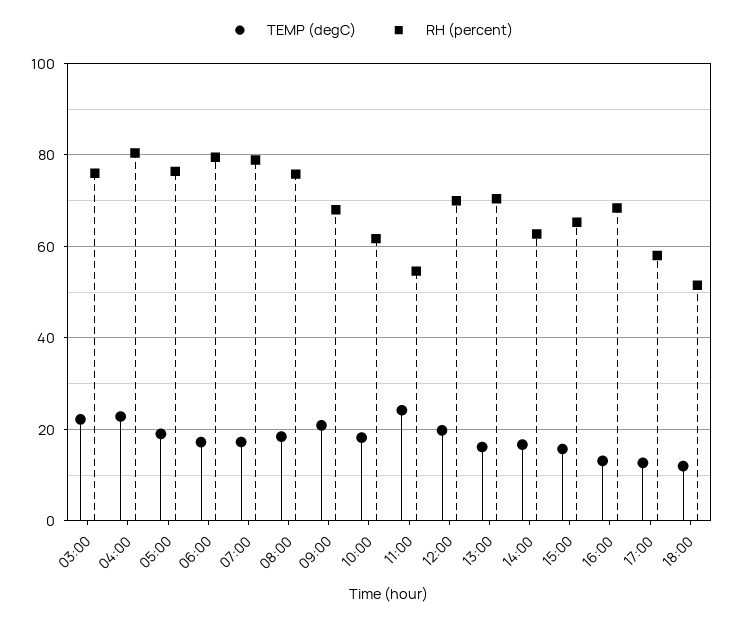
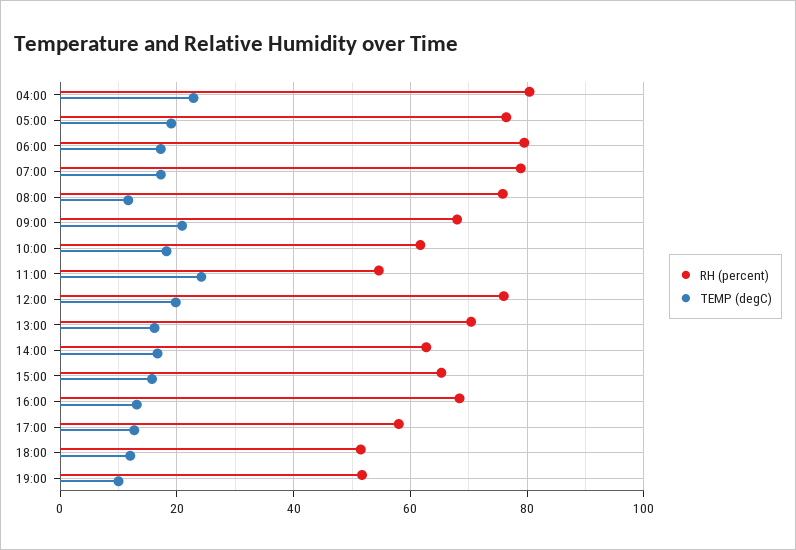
TEMP (degC), 03:00: 22 -> none
RH (percent), 03:00: 76 -> none
TEMP (degC), 08:00: 18 -> 12
RH (percent), 12:00: 70 -> 76
RH (percent), 19:00: none -> 52
TEMP (degC), 19:00: none -> 10

